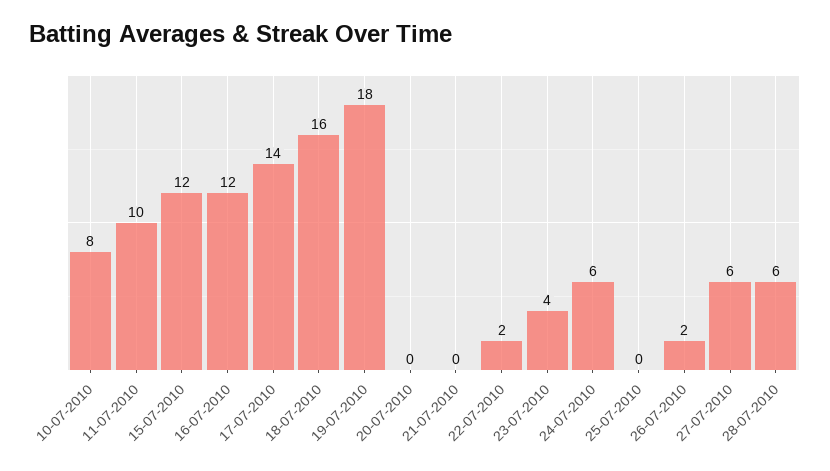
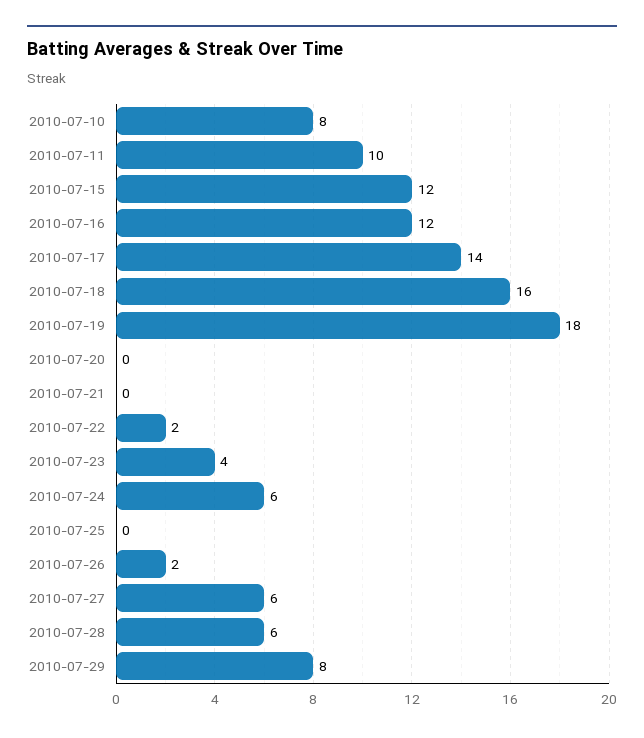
2010-07-29: none -> 8

